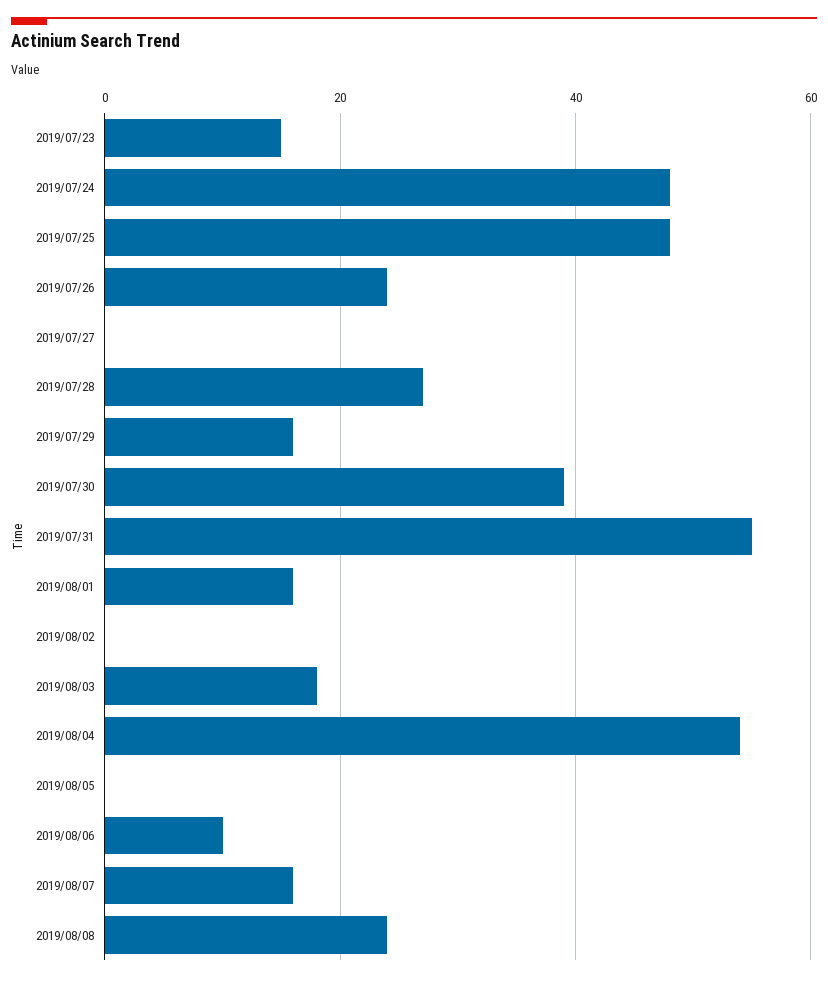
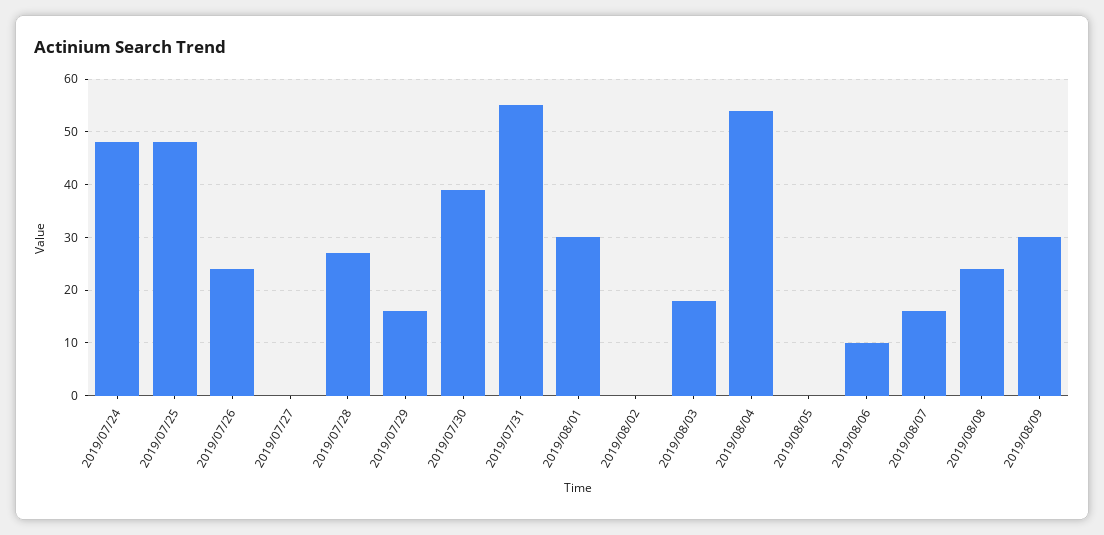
2019/07/23: 15 -> none
2019/08/01: 15 -> 30
2019/08/09: none -> 30

